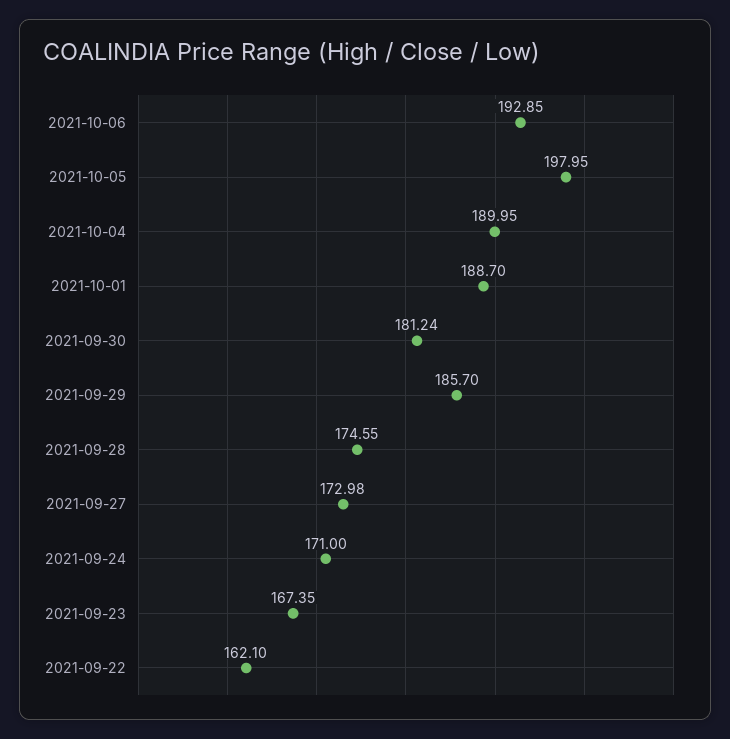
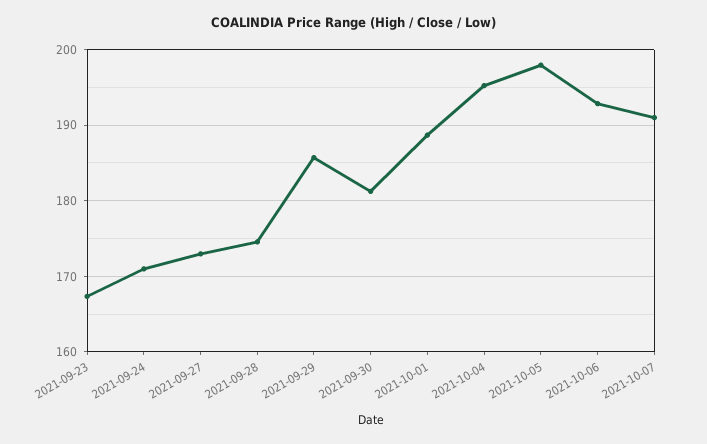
2021-10-04: 189.95 -> 195
2021-09-22: 162.1 -> none
2021-10-07: none -> 191

